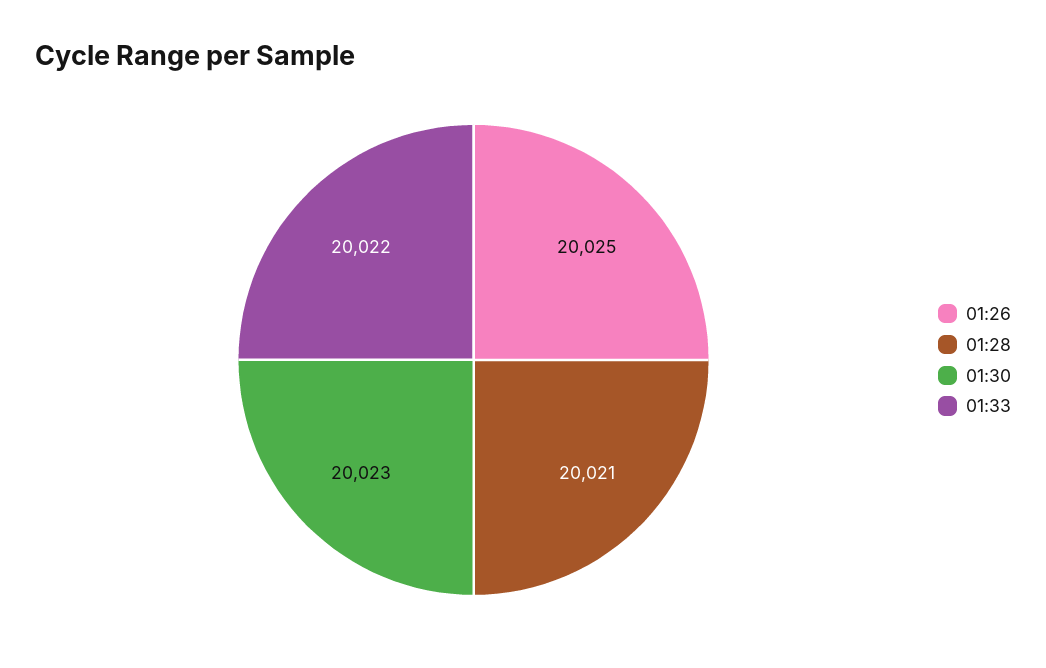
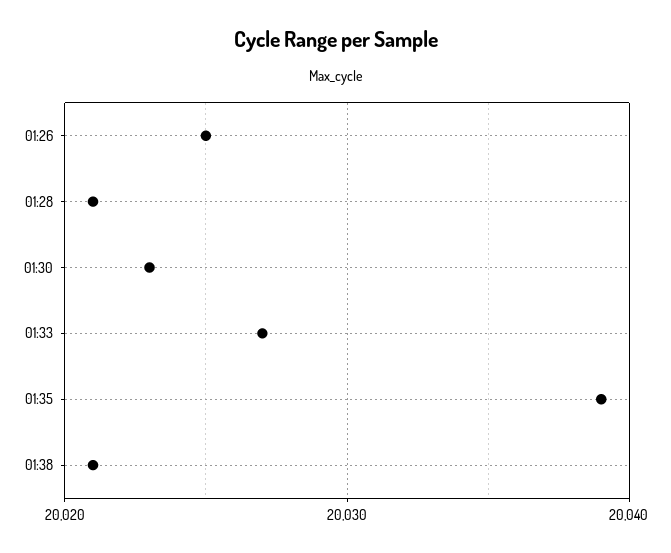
01:33: 20022 -> 20027
01:35: none -> 20039
01:38: none -> 20021

